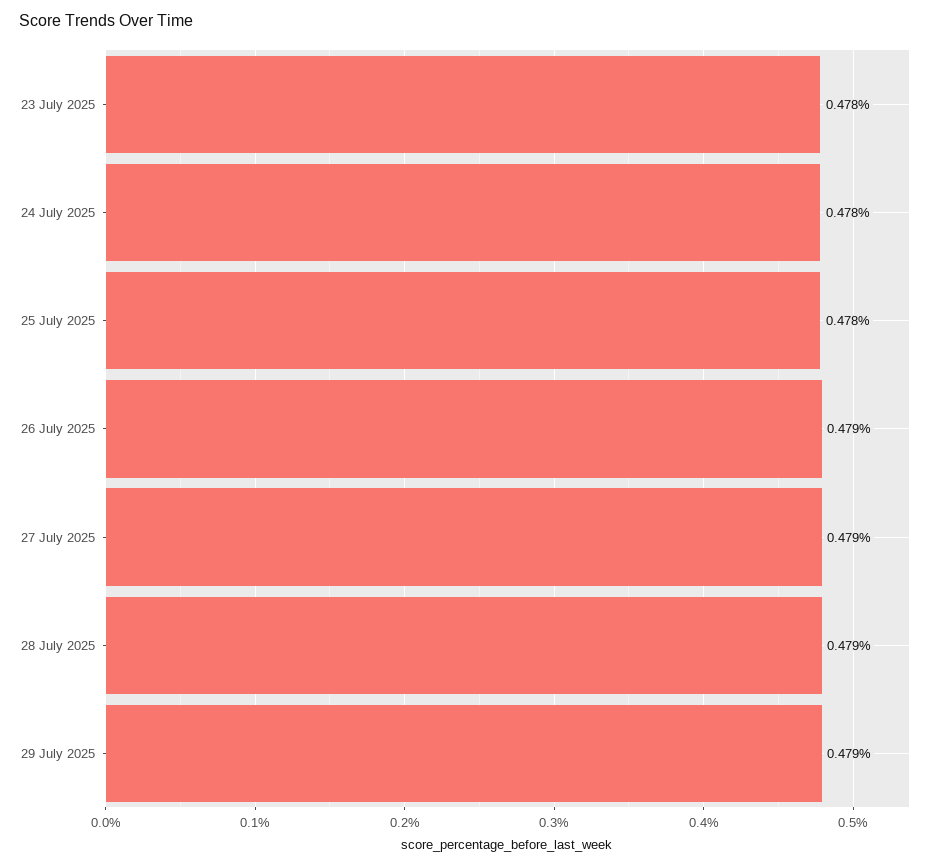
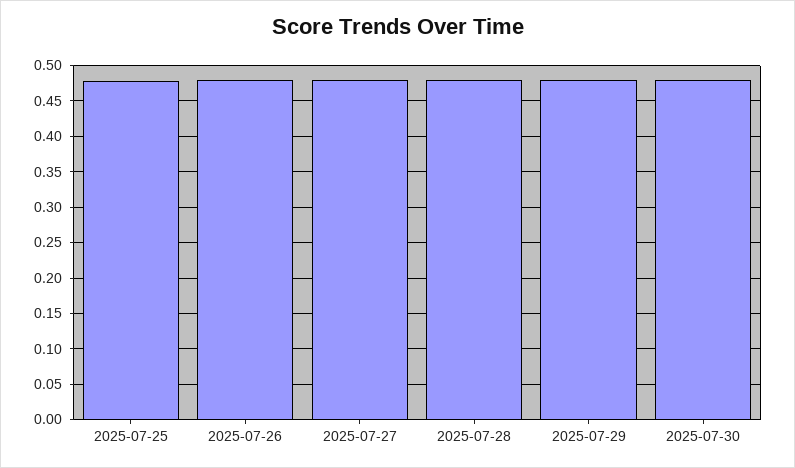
23 July 2025: 0.478 -> none
24 July 2025: 0.478 -> none
2025-07-30: none -> 0.48

